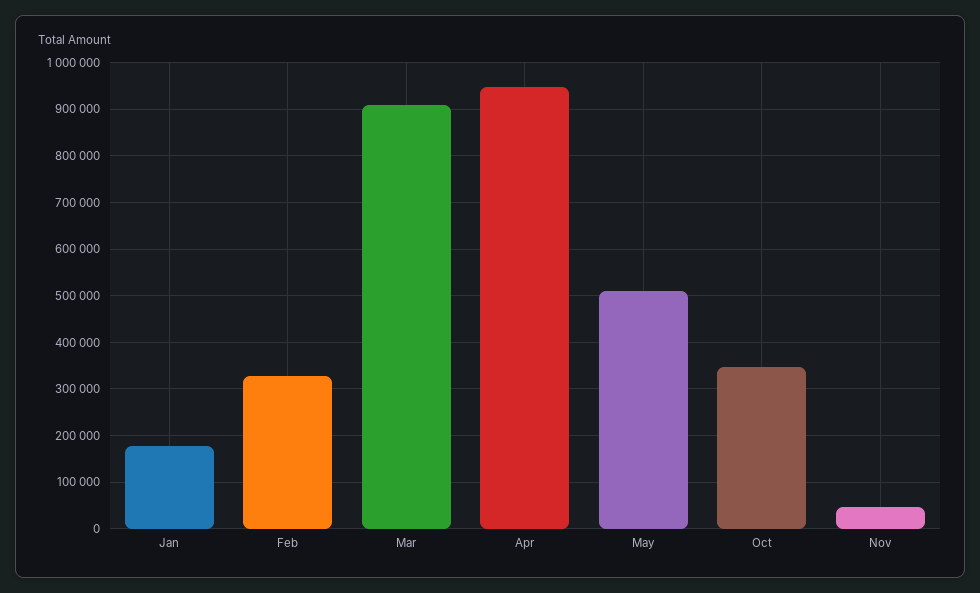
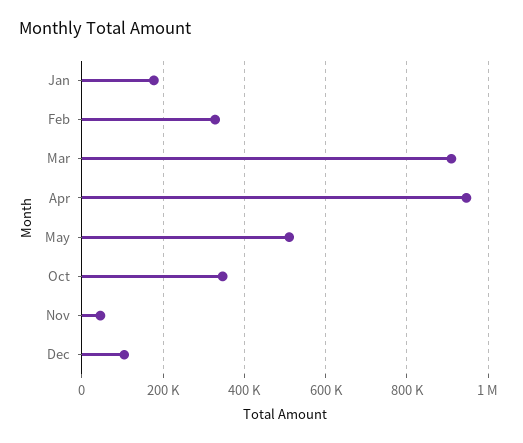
Dec: none -> 100000

